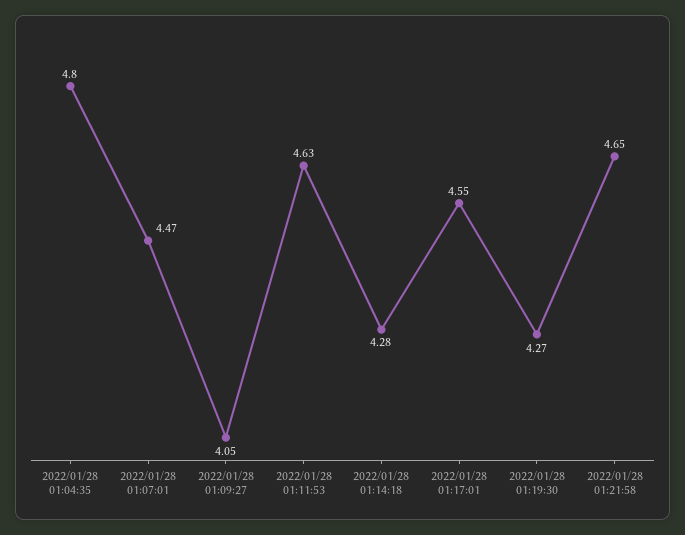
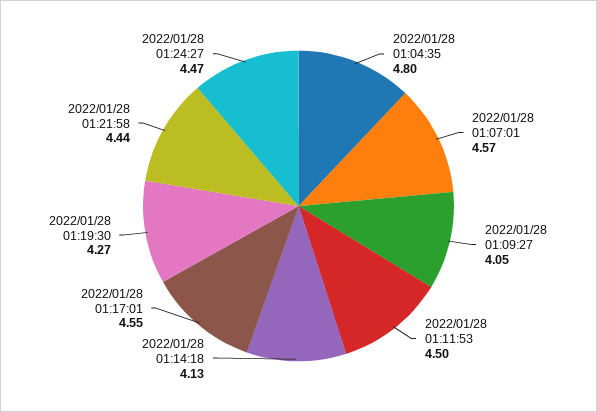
2022/01/28 01:07:01: 4.47 -> 4.57
2022/01/28 01:11:53: 4.63 -> 4.5
2022/01/28 01:14:18: 4.28 -> 4.13
2022/01/28 01:21:58: 4.65 -> 4.44
2022/01/28 01:24:27: none -> 4.47

